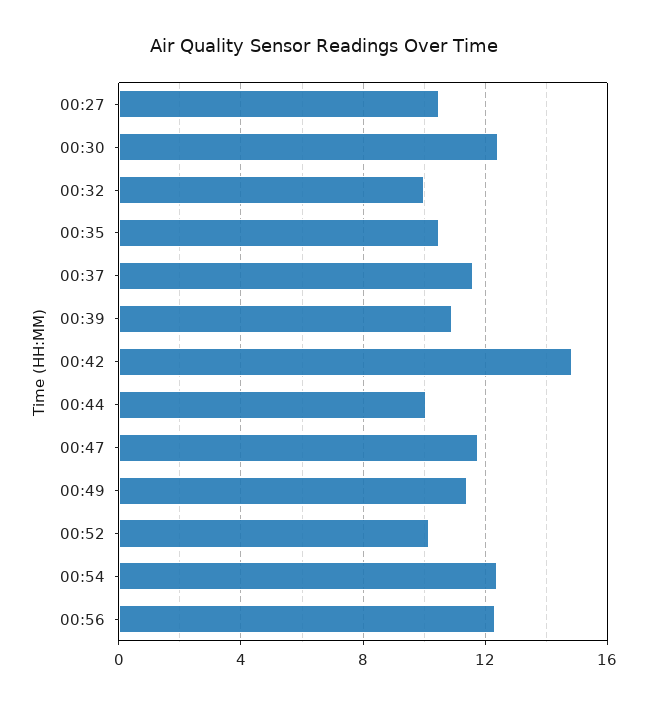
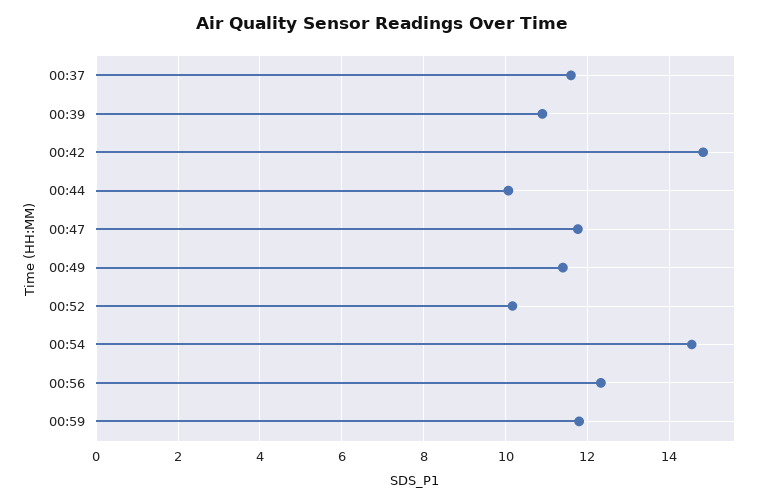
00:27: 10.5 -> none
00:30: 12.5 -> none
00:32: 10 -> none
00:35: 10.5 -> none
00:54: 12.5 -> 14.6
00:59: none -> 11.8

